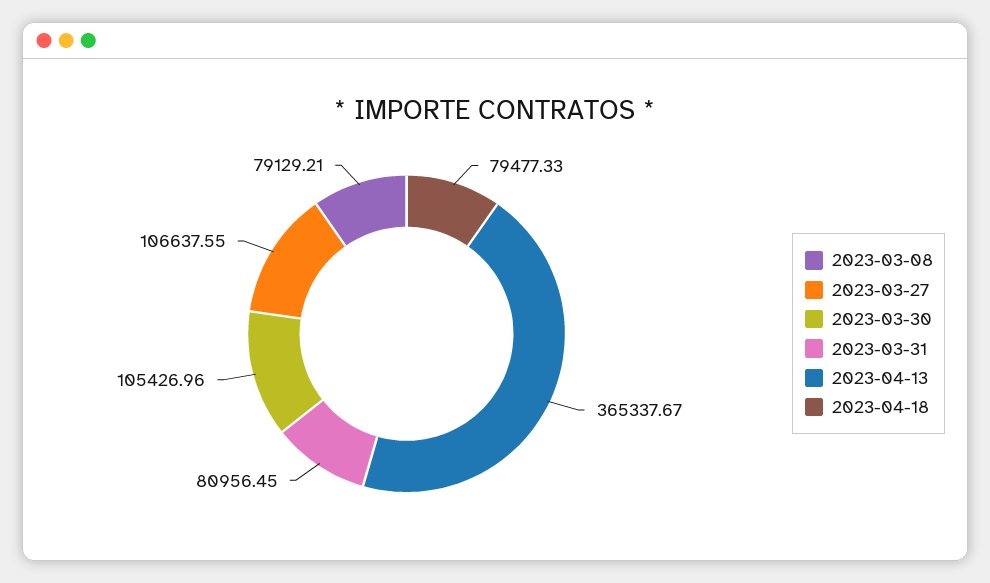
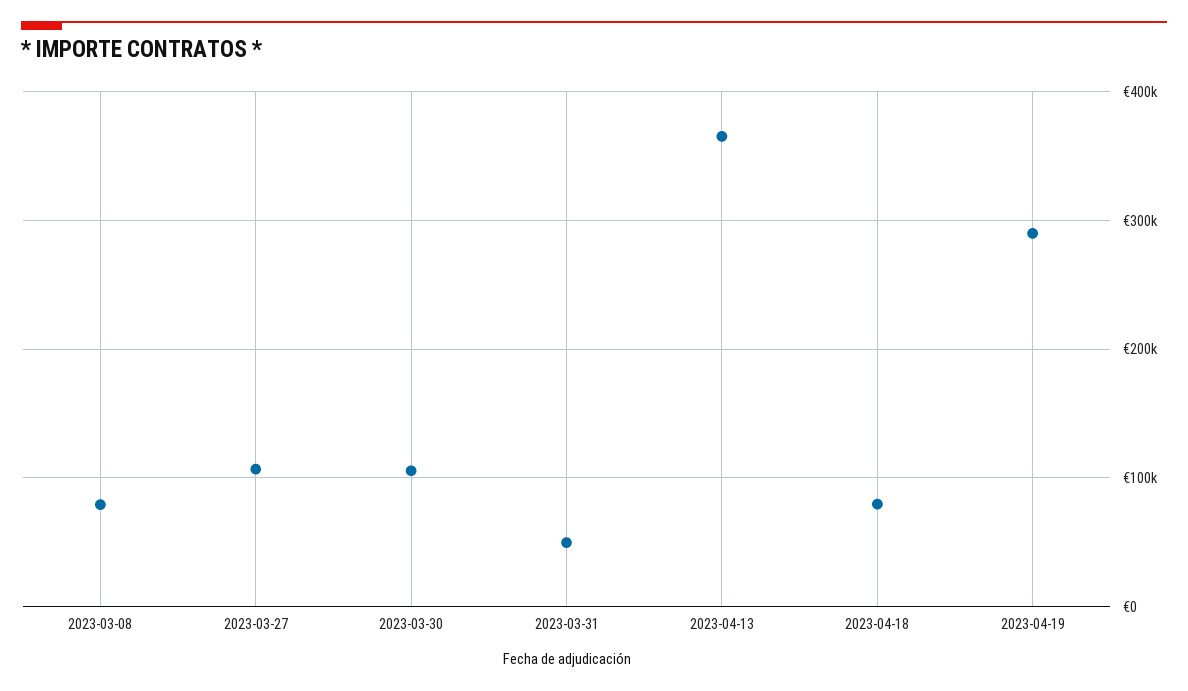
2023-03-31: 80956.45 -> 50000
2023-04-19: none -> 290000

